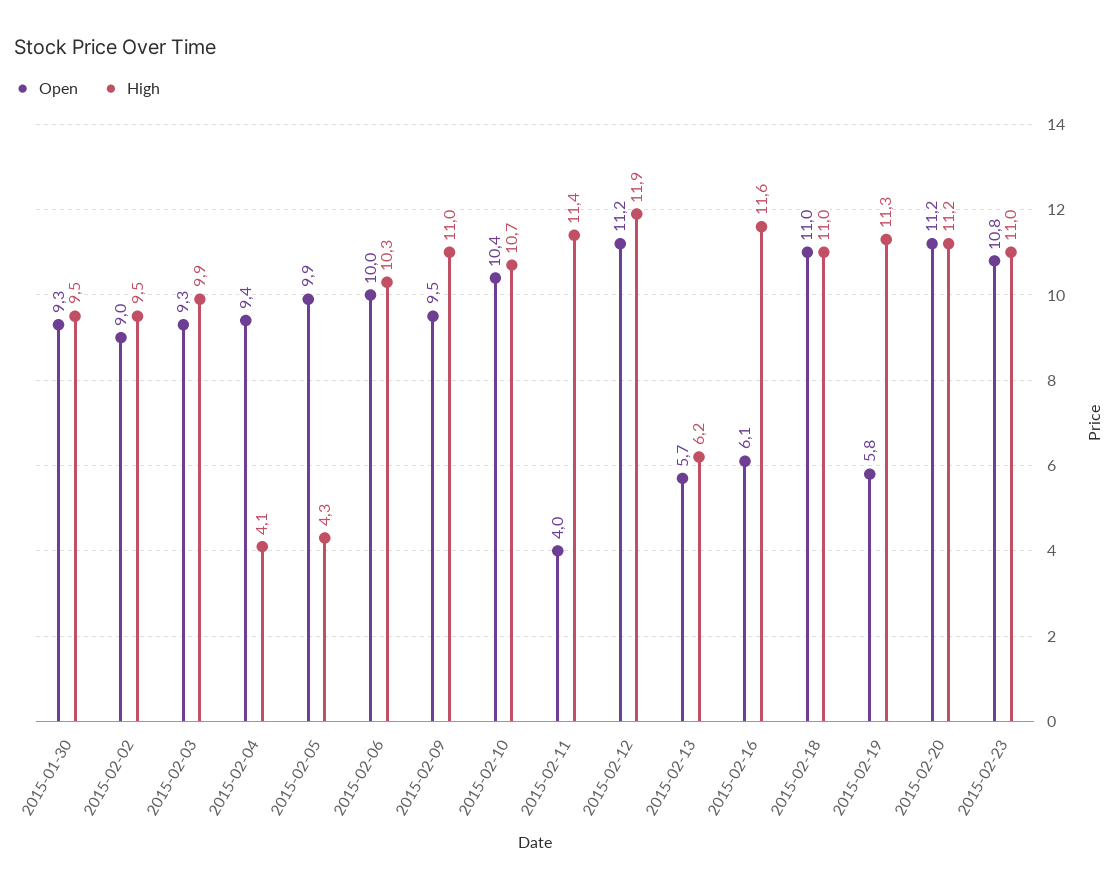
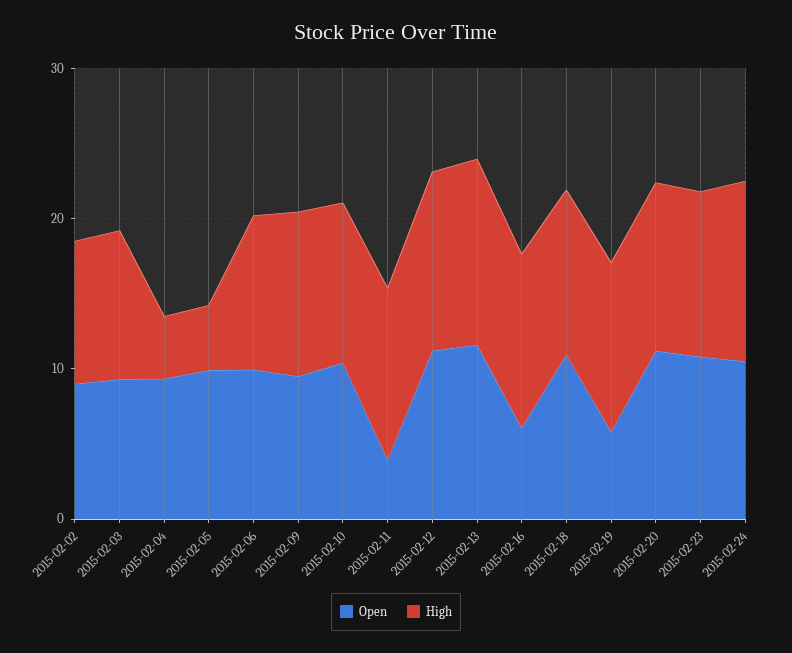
Open, 2015-01-30: 9.3 -> none
High, 2015-01-30: 9.5 -> none
Open, 2015-02-13: 5.7 -> 12
High, 2015-02-13: 6.2 -> 12
Open, 2015-02-24: none -> 10
High, 2015-02-24: none -> 12

